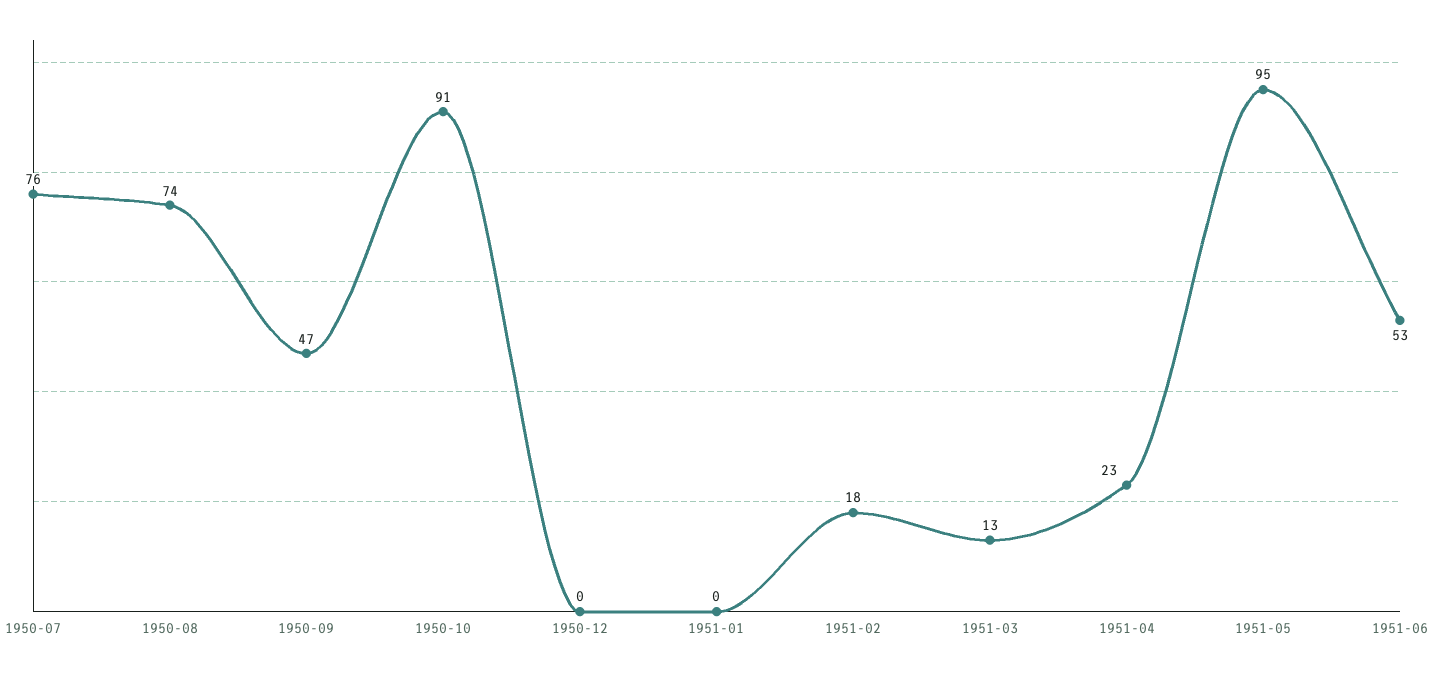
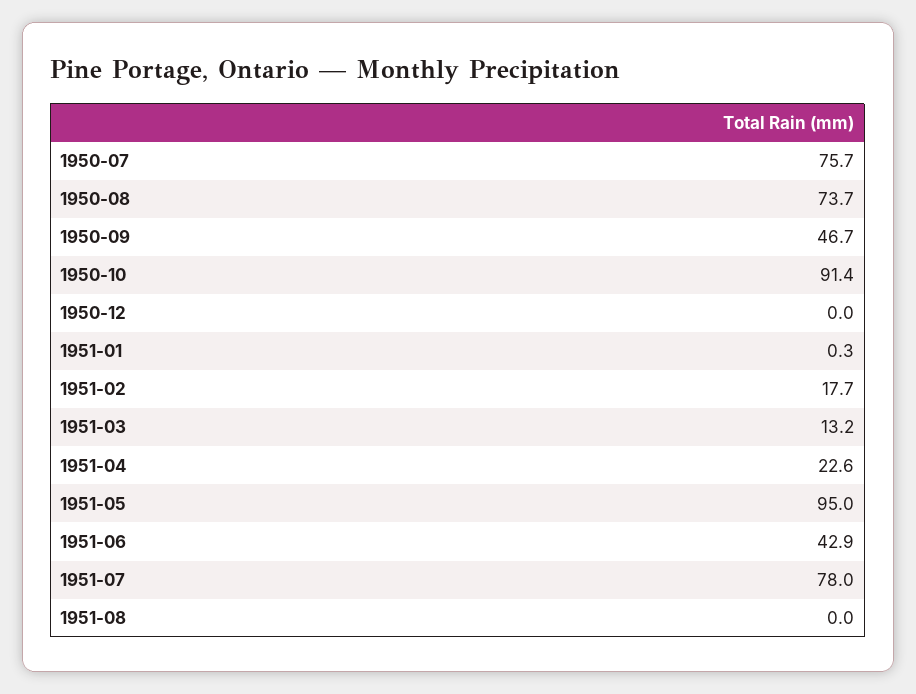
1951-06: 53 -> 42.9
1951-07: none -> 78
1951-08: none -> 0

